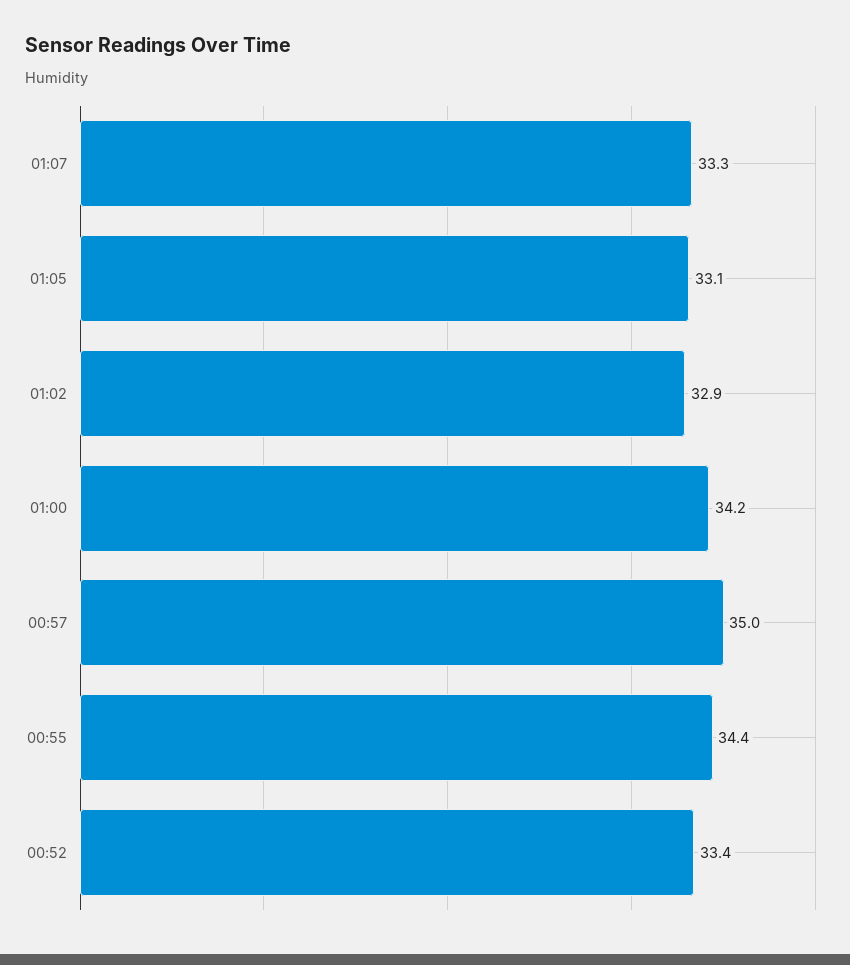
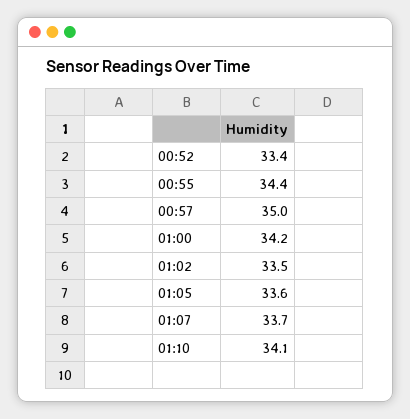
01:07: 33.3 -> 33.7
01:05: 33.1 -> 33.6
01:02: 32.9 -> 33.5
01:10: none -> 34.1

